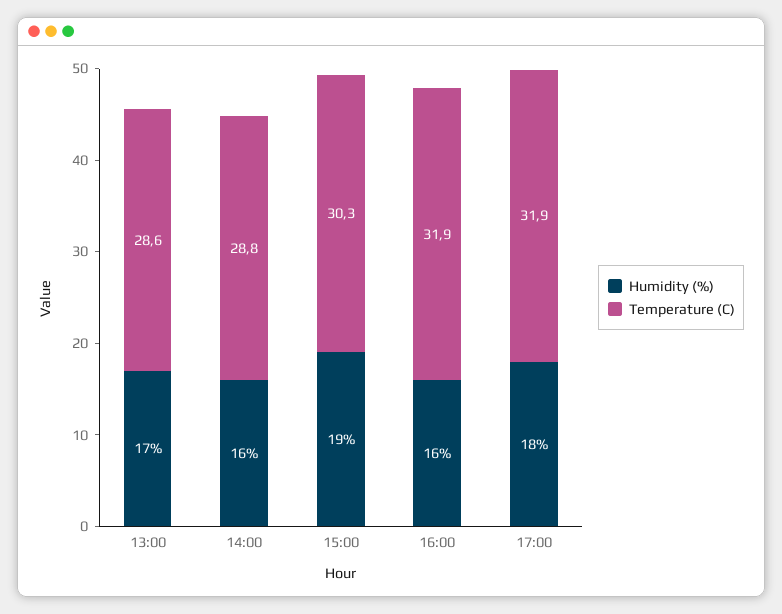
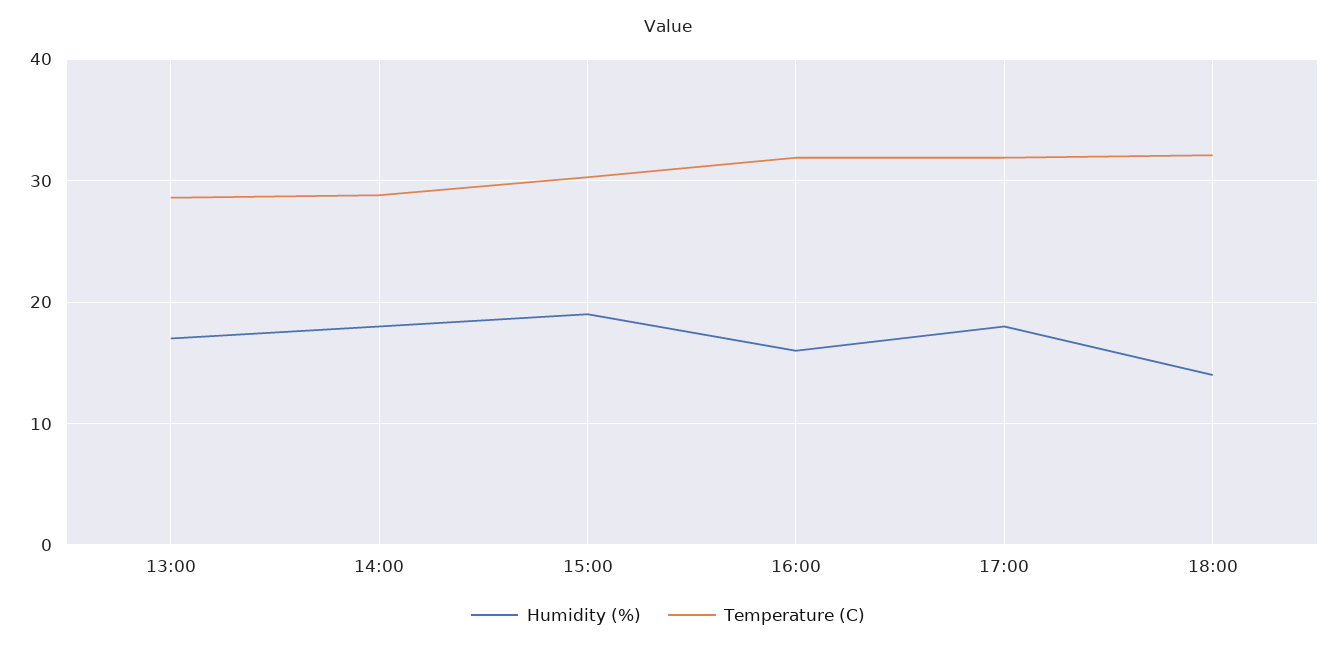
Humidity (%), 14:00: 16 -> 18
Humidity (%), 18:00: none -> 14
Temperature (C), 18:00: none -> 32

